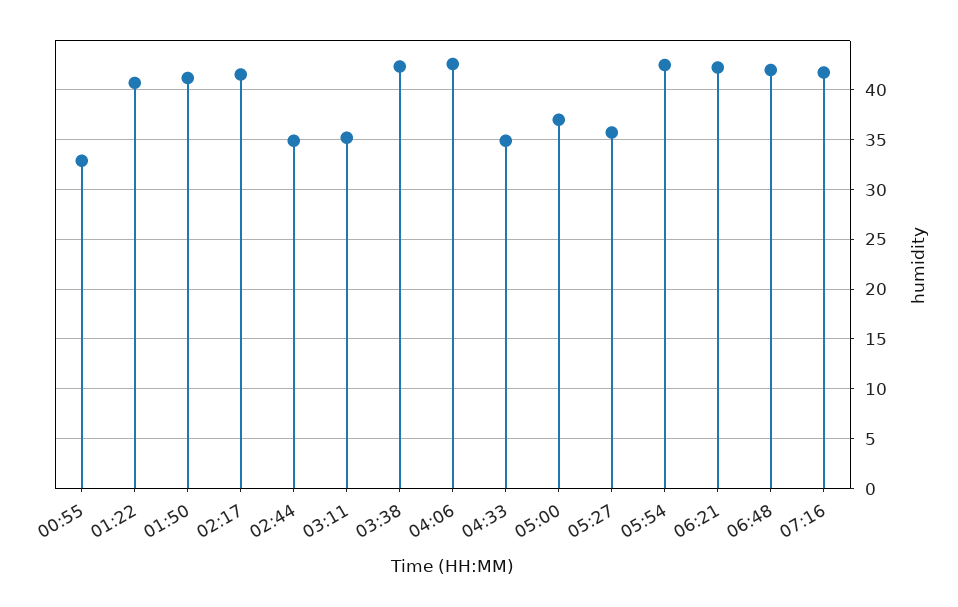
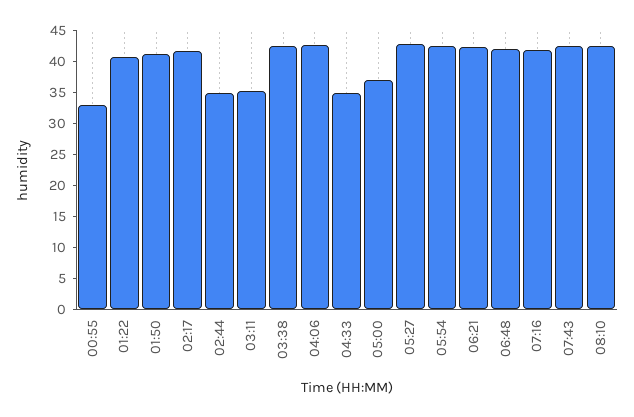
05:27: 36 -> 42.5
07:43: none -> 42.5
08:10: none -> 42.5

